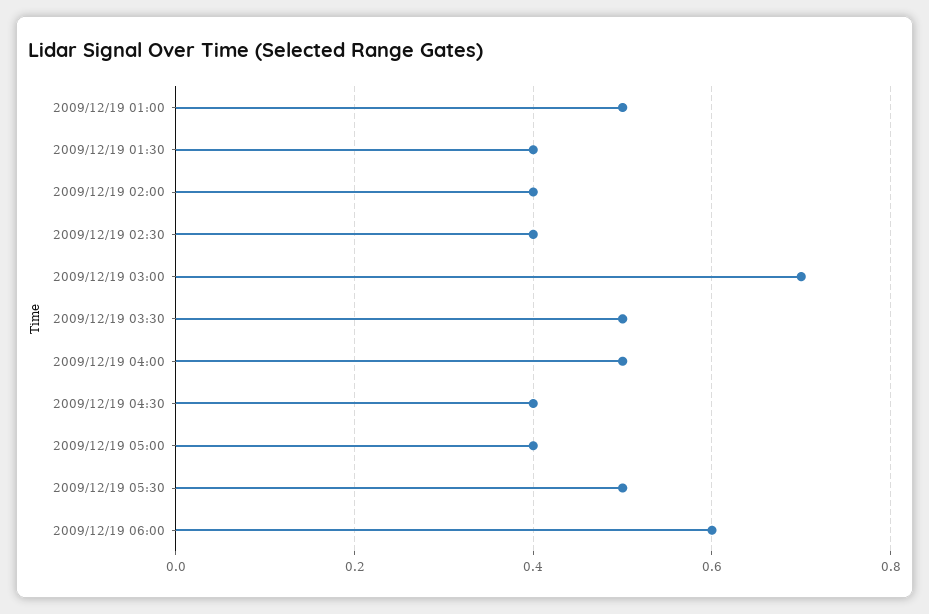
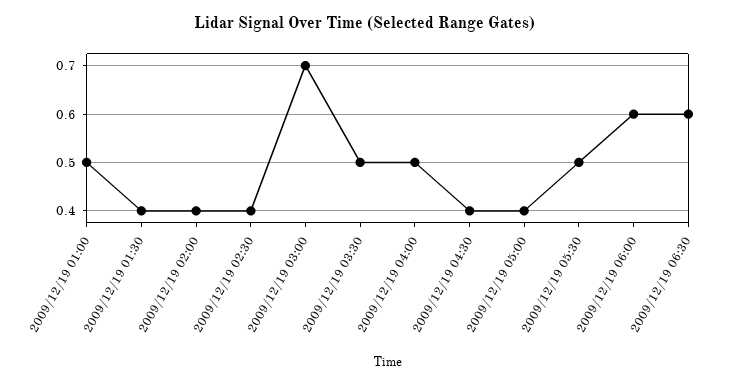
2009/12/19 06:30: none -> 0.6

